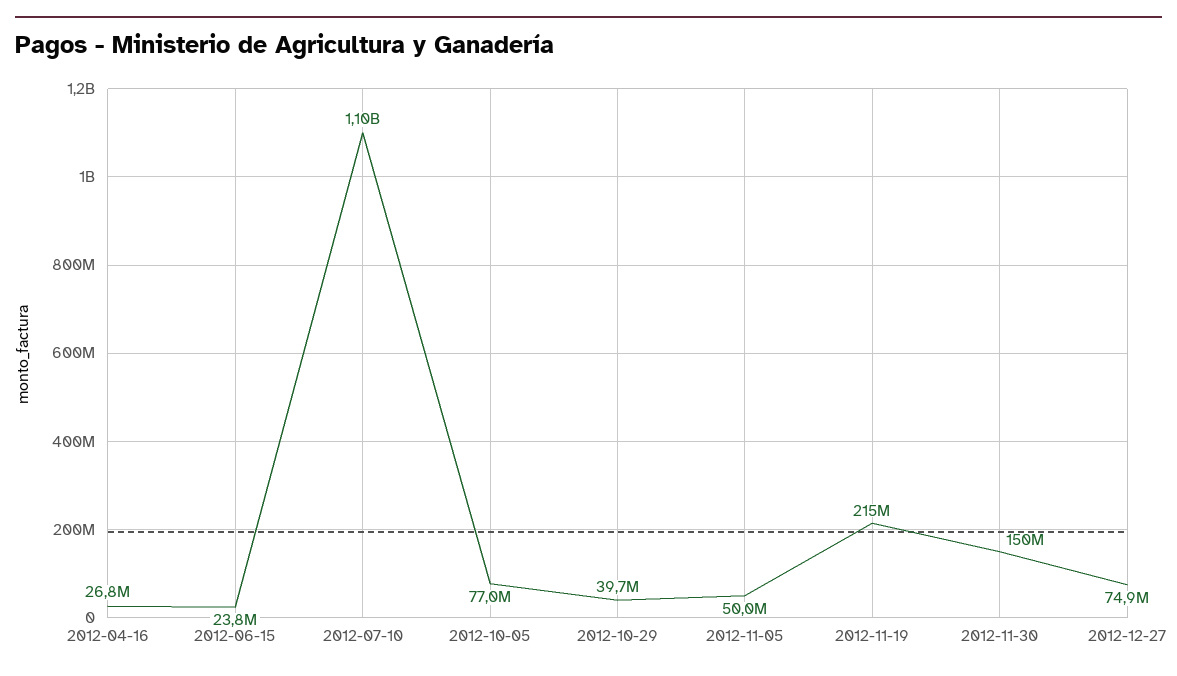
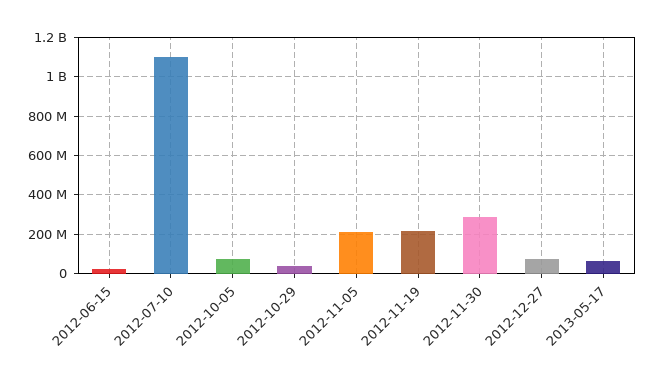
2012-04-16: 26800000 -> none
2012-11-05: 50000000 -> 200000000
2012-11-30: 150000000 -> 300000000
2013-05-17: none -> 50000000

